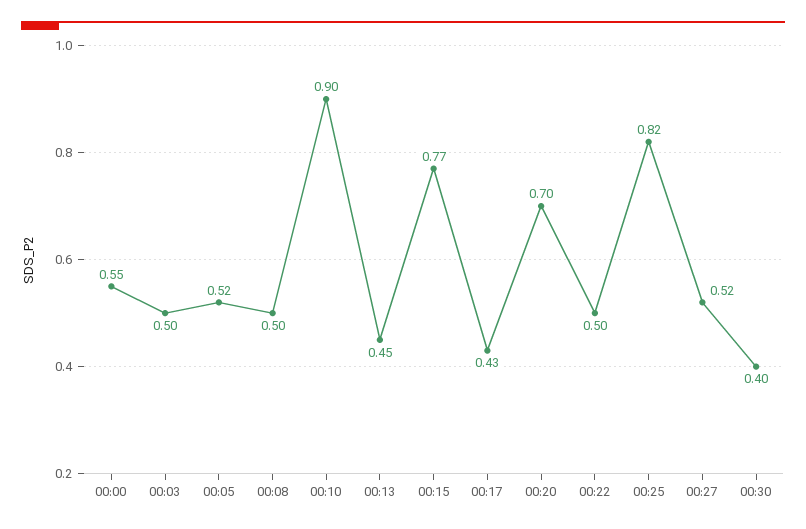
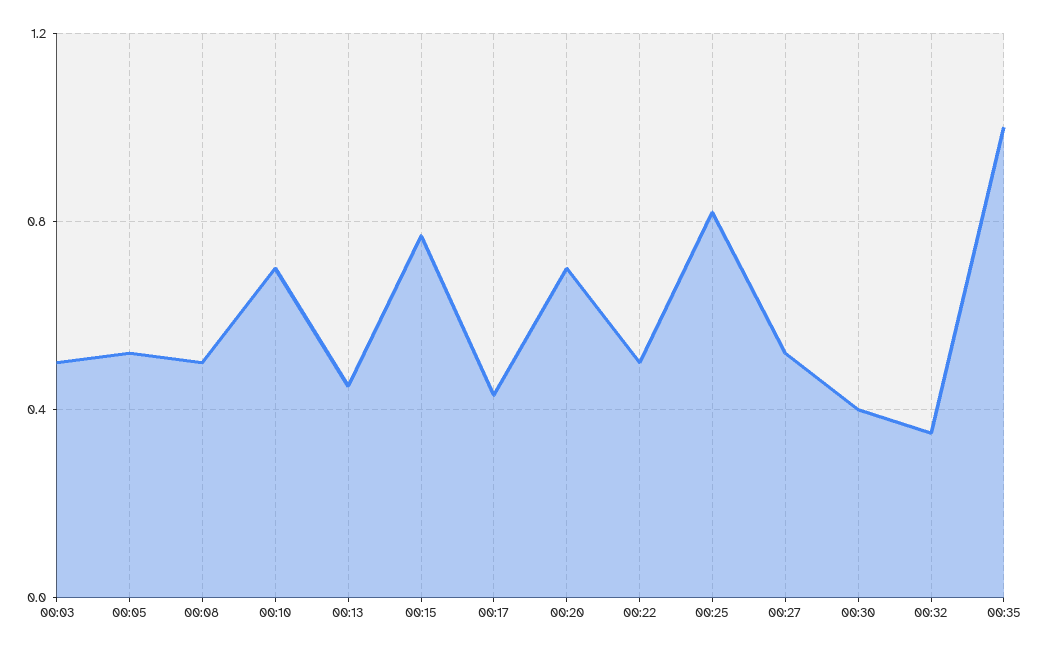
00:00: 0.55 -> none
00:10: 0.9 -> 0.7
00:32: none -> 0.35
00:35: none -> 1

